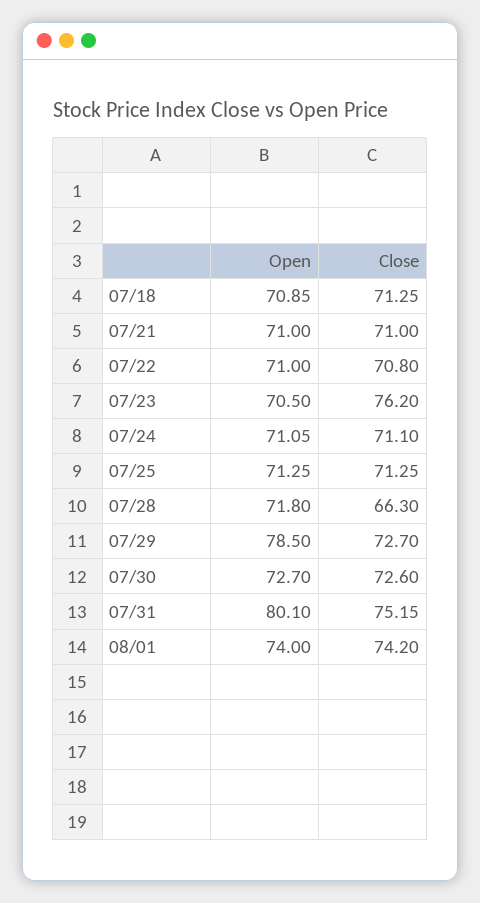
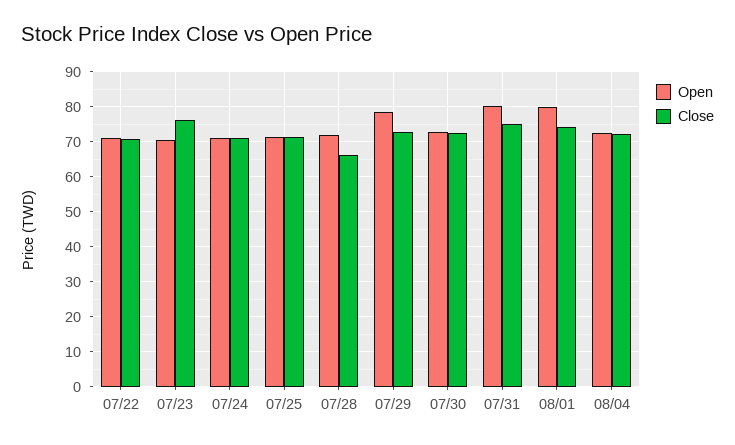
Open, 07/18: 70.85 -> none
Close, 07/18: 71.25 -> none
Open, 07/21: 71 -> none
Close, 07/21: 71 -> none
Open, 08/01: 74 -> 80
Open, 08/04: none -> 72
Close, 08/04: none -> 72

